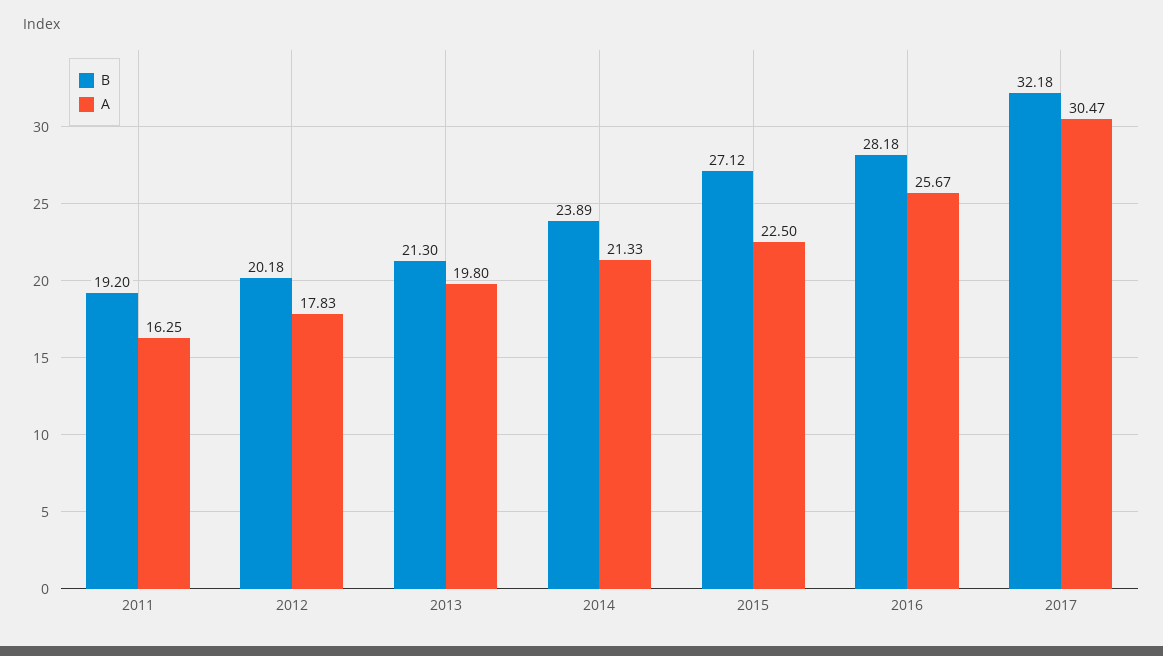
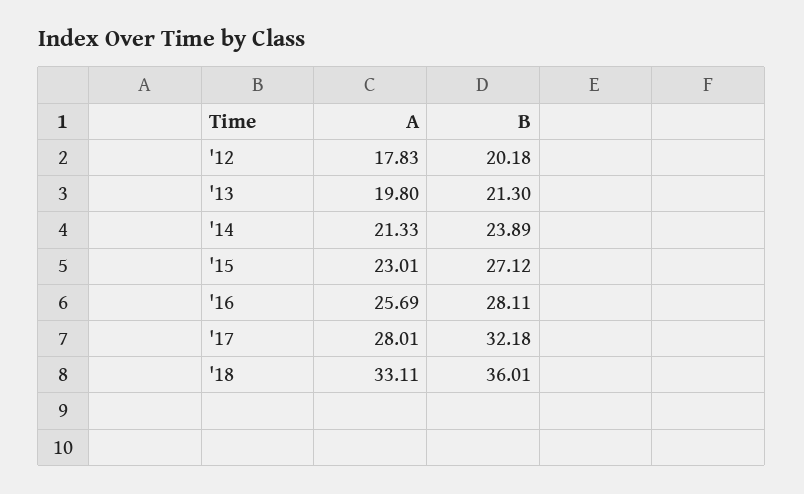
B, 2011: 19.2 -> none
A, 2011: 16.25 -> none
A, 2015: 22.5 -> 23.01
B, 2016: 28.18 -> 28.11
A, 2016: 25.67 -> 25.69
A, 2017: 30.47 -> 28.01
A, '18: none -> 33.11
B, '18: none -> 36.01

